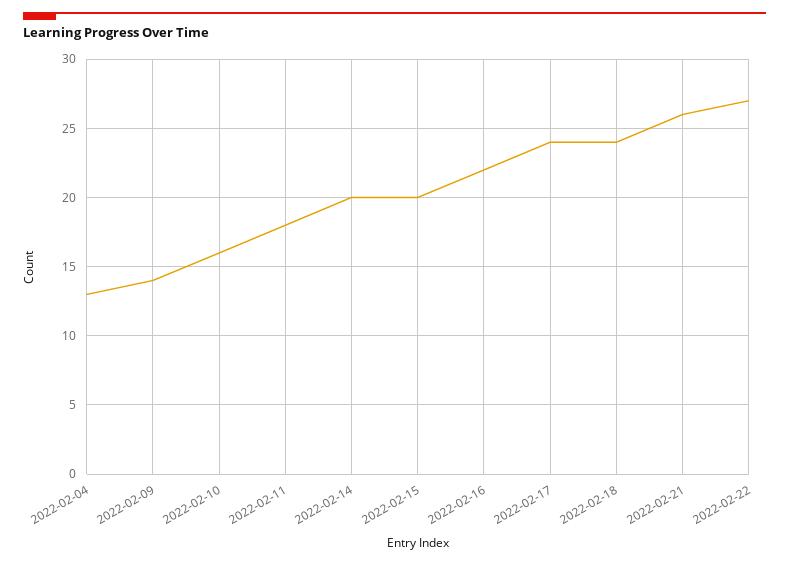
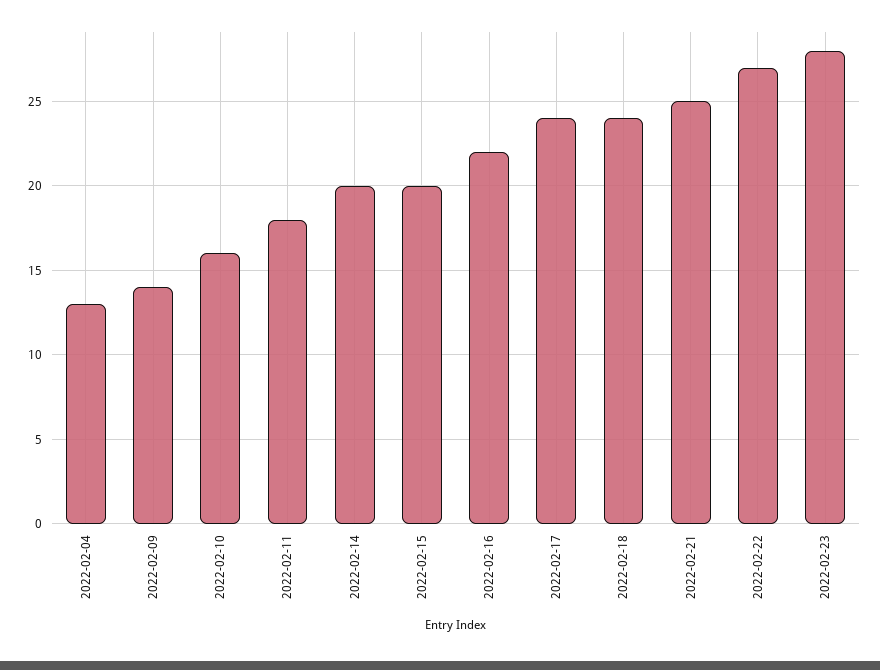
2022-02-21: 26 -> 25
2022-02-23: none -> 28

